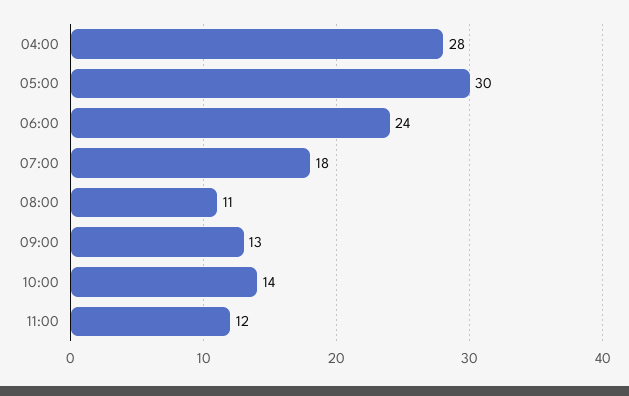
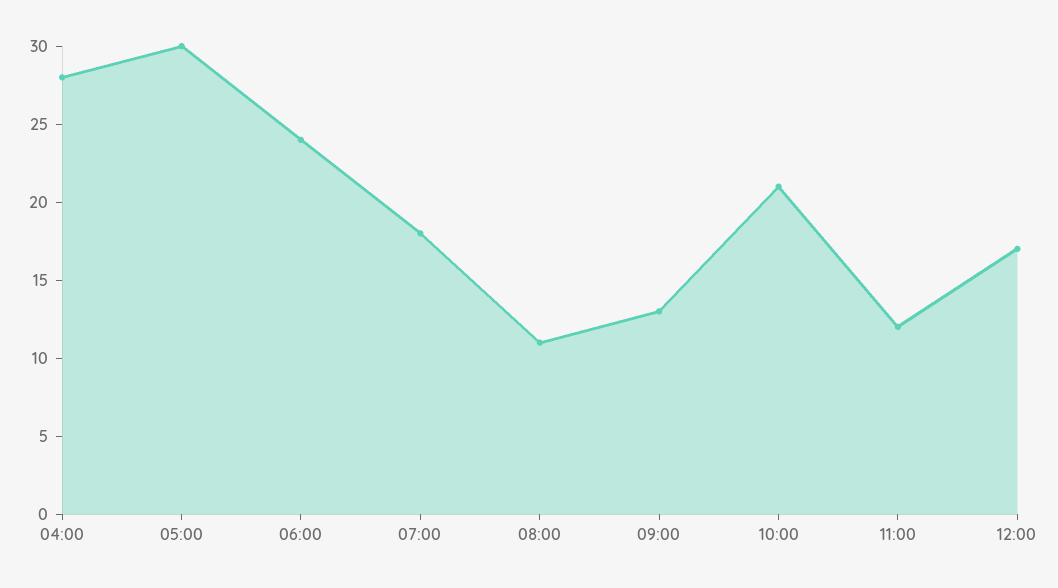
10:00: 14 -> 21
12:00: none -> 17

